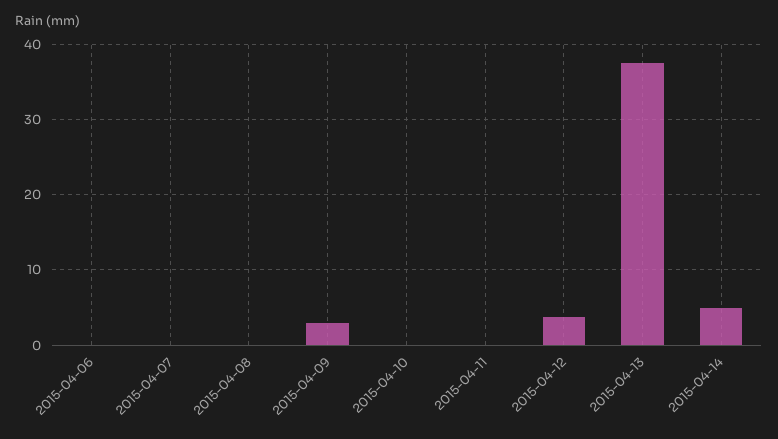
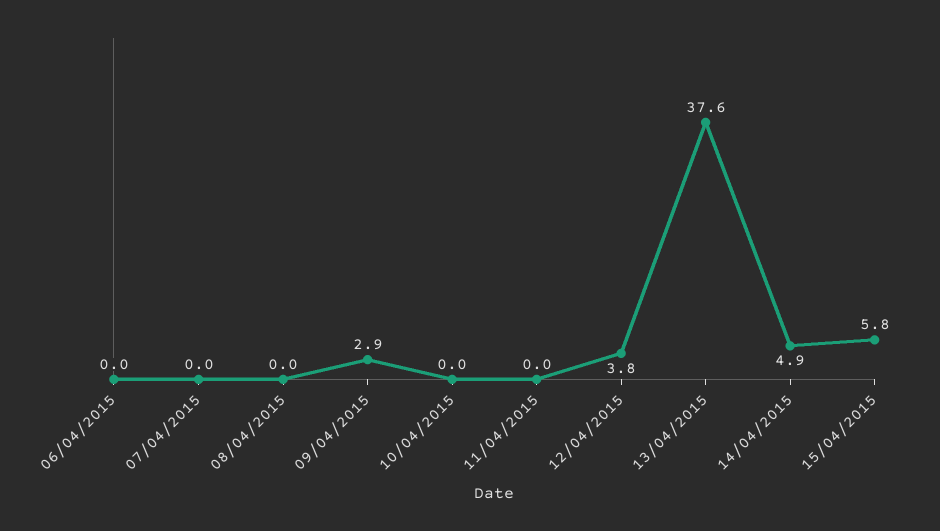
15/04/2015: none -> 5.8

